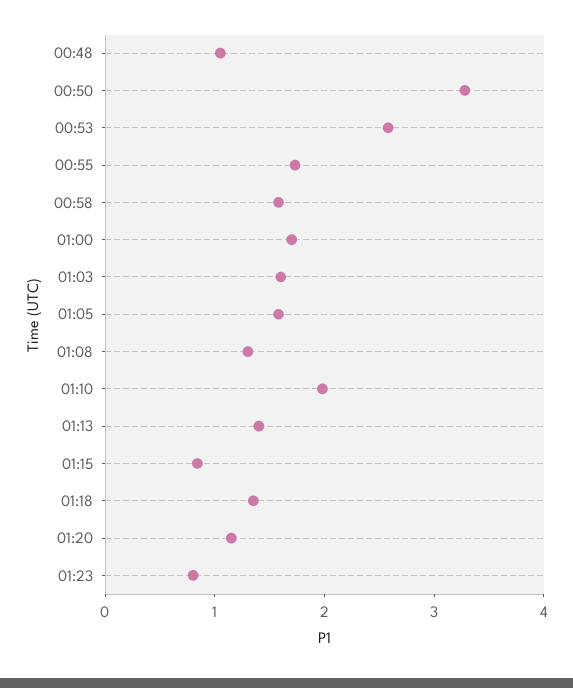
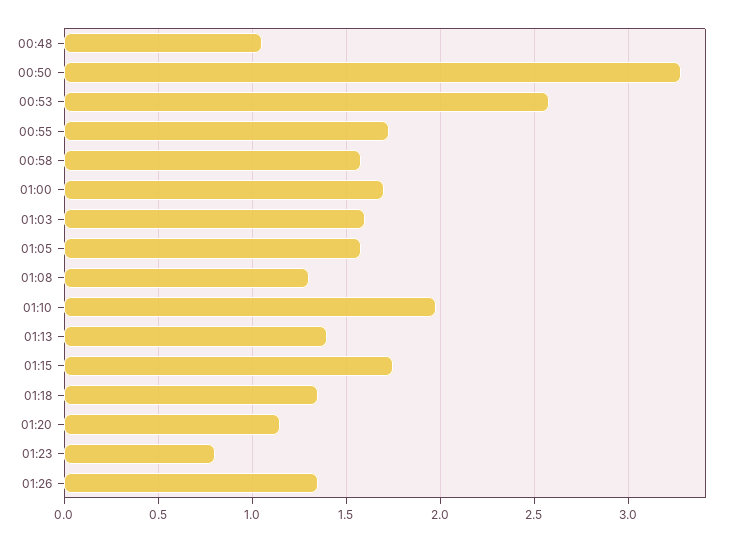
01:15: 0.8 -> 1.75
01:26: none -> 1.35

